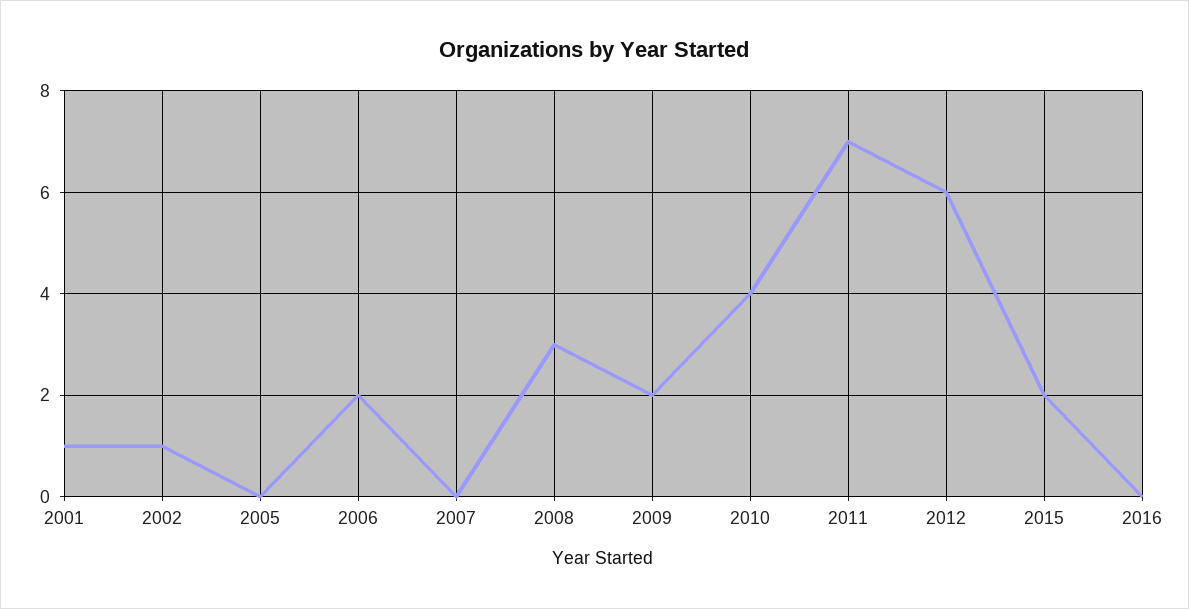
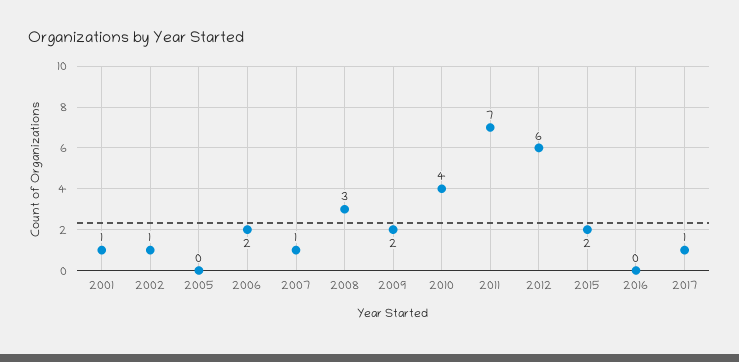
2007: 0 -> 1
2017: none -> 1

